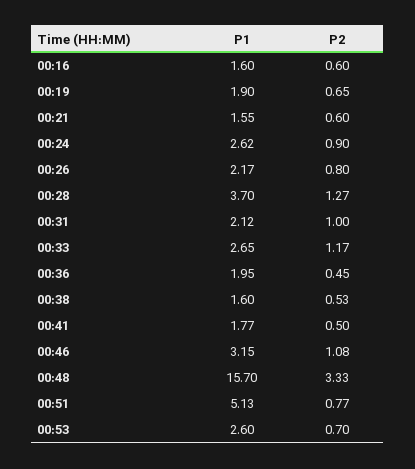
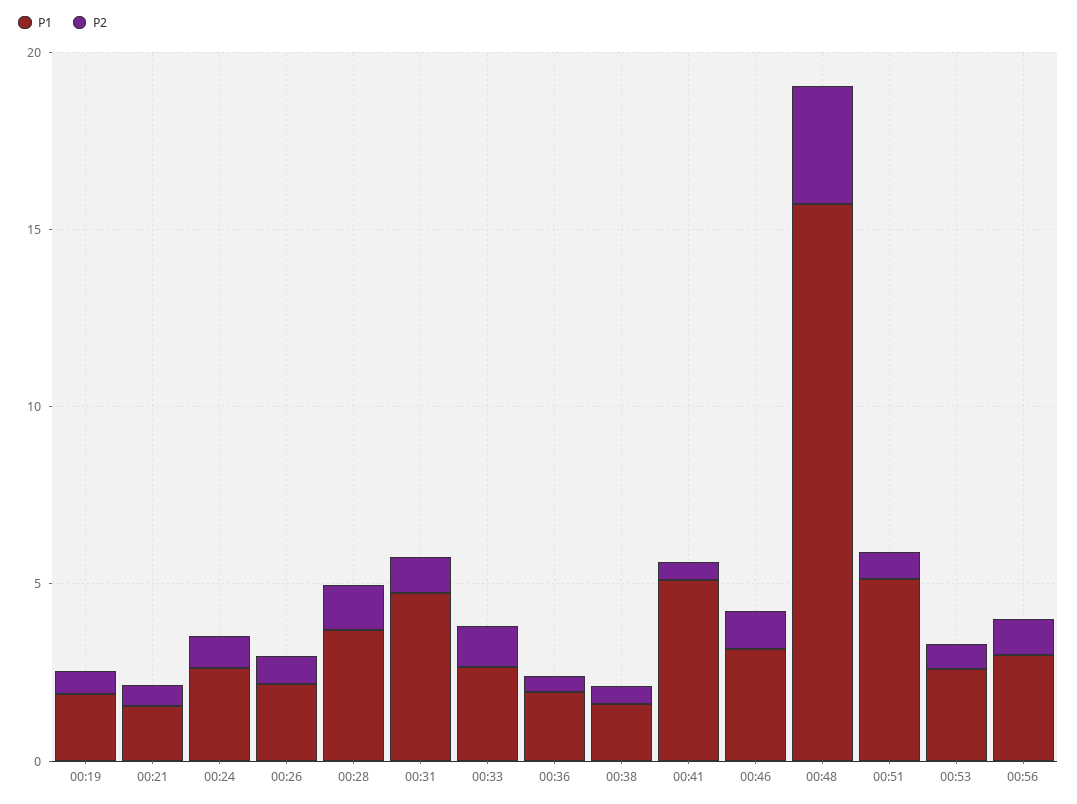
P1, 00:16: 1.6 -> none
P2, 00:16: 0.6 -> none
P1, 00:31: 2.12 -> 5
P1, 00:41: 1.77 -> 5
P1, 00:56: none -> 3
P2, 00:56: none -> 1

